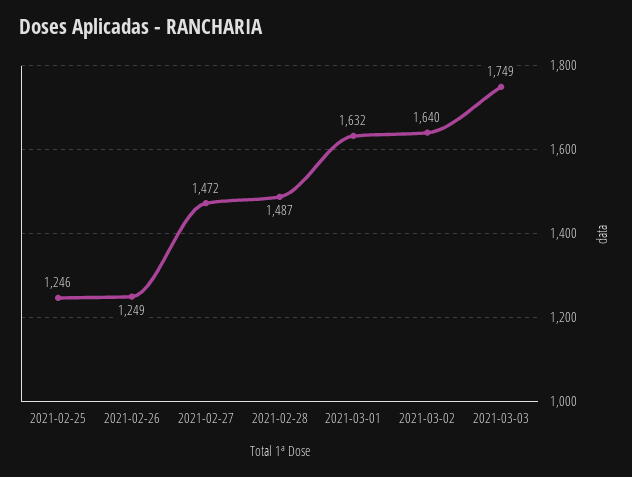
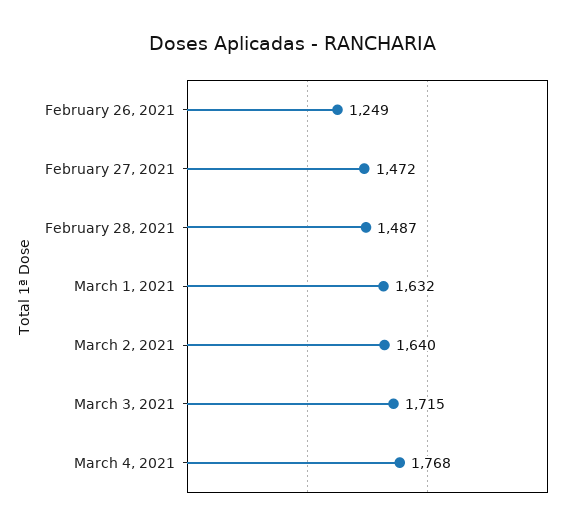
2021-02-25: 1246 -> none
2021-03-03: 1749 -> 1715
March 4, 2021: none -> 1768

